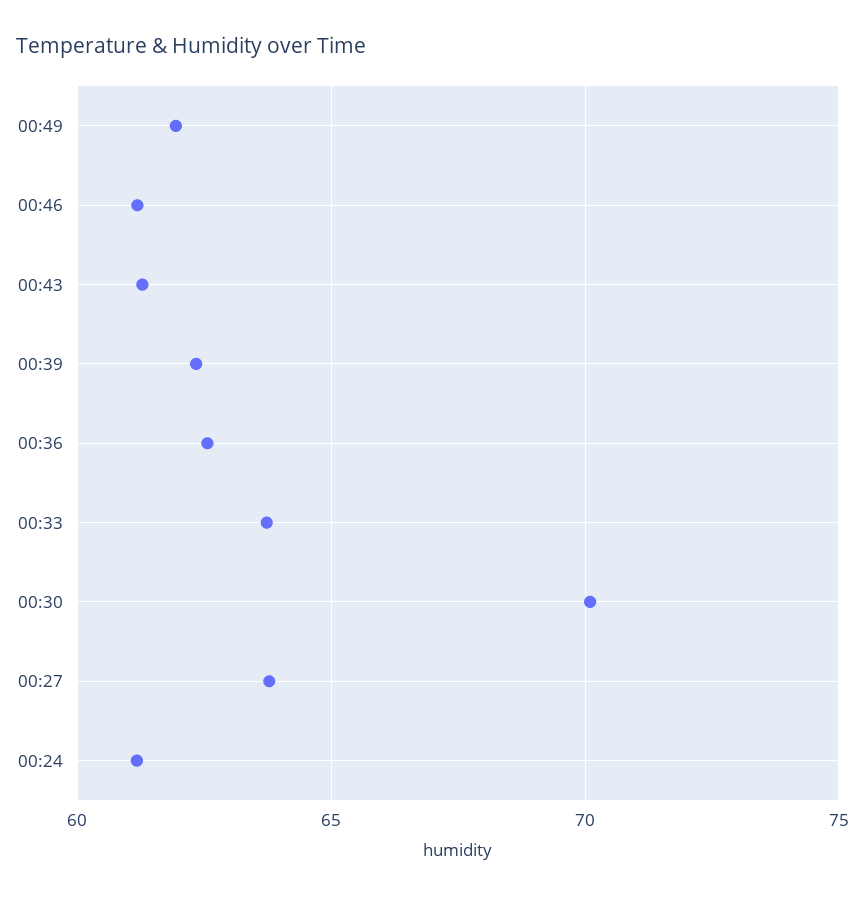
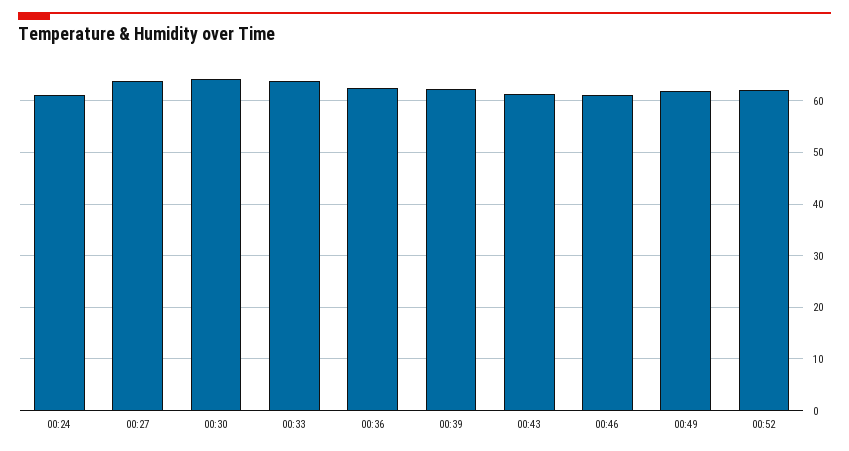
00:30: 70 -> 64
00:52: none -> 62

